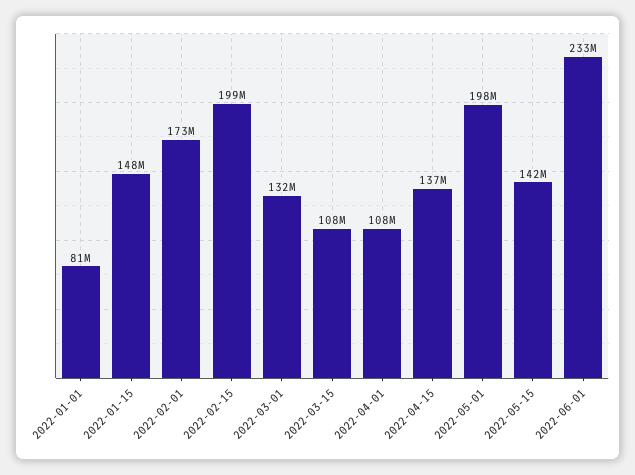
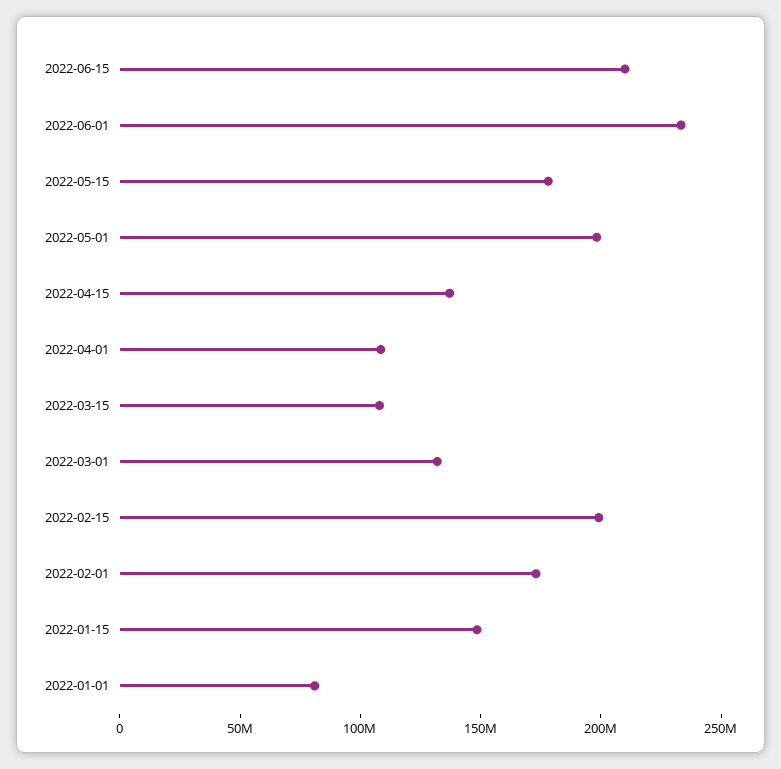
2022-05-15: 142000000 -> 180000000
2022-06-15: none -> 210000000

